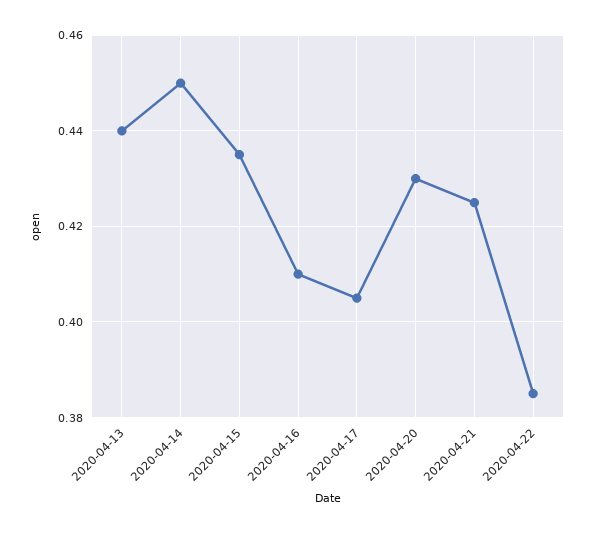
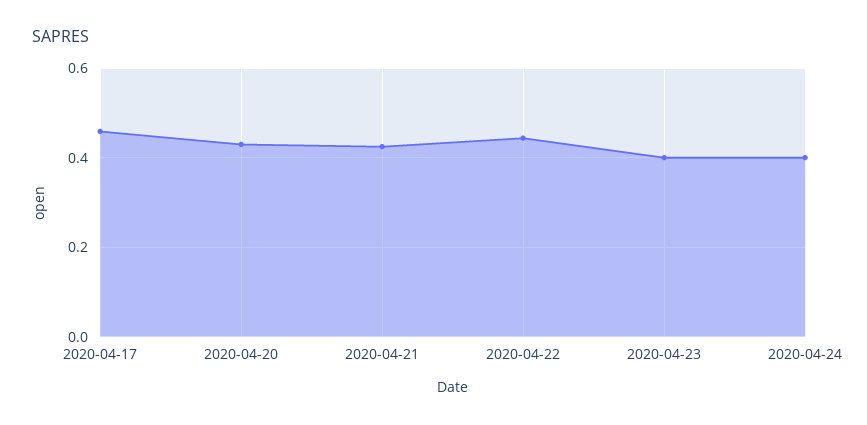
2020-04-13: 0.44 -> none
2020-04-14: 0.45 -> none
2020-04-15: 0.435 -> none
2020-04-16: 0.41 -> none
2020-04-17: 0.405 -> 0.46
2020-04-22: 0.385 -> 0.44
2020-04-23: none -> 0.4
2020-04-24: none -> 0.4

